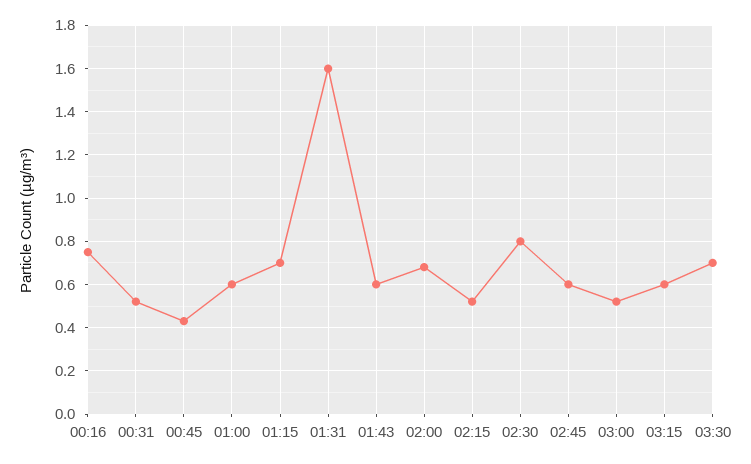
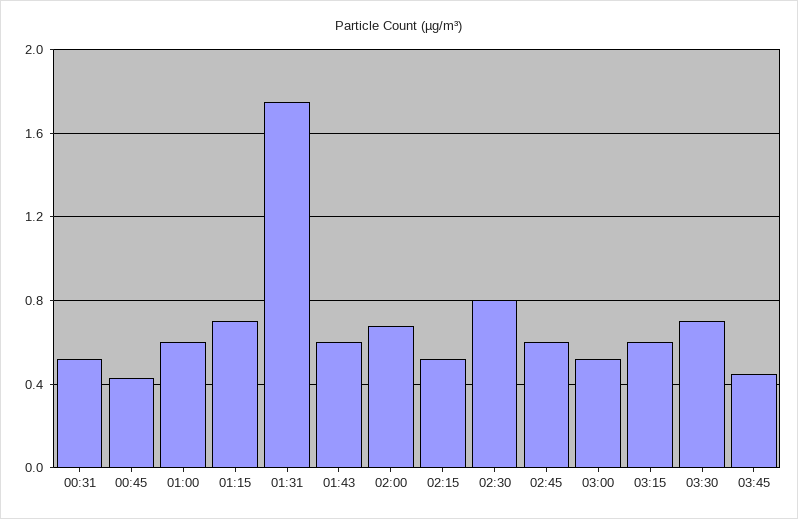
00:16: 0.75 -> none
01:31: 1.6 -> 1.75
03:45: none -> 0.45

